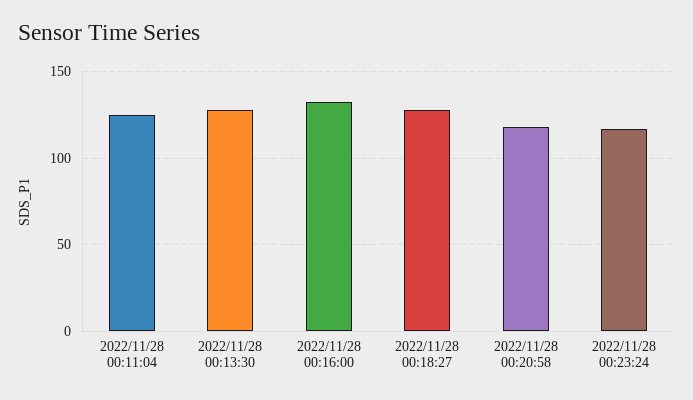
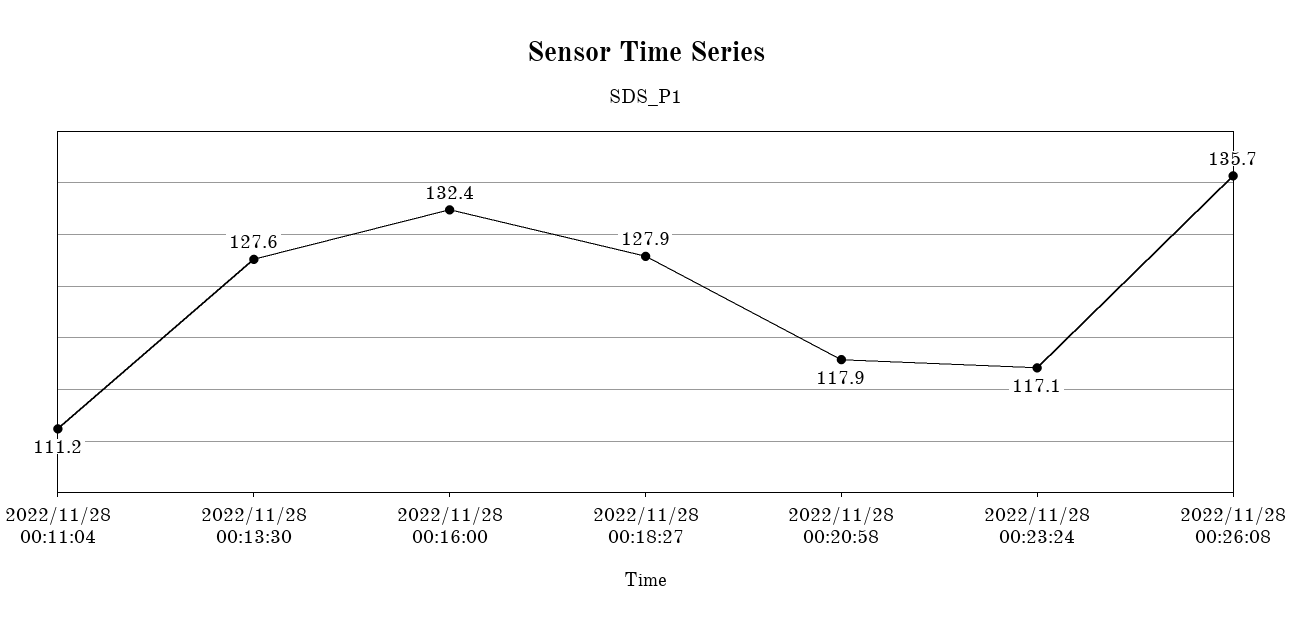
2022/11/28 00:11:04: 125 -> 111.2
2022/11/28 00:26:08: none -> 135.7

